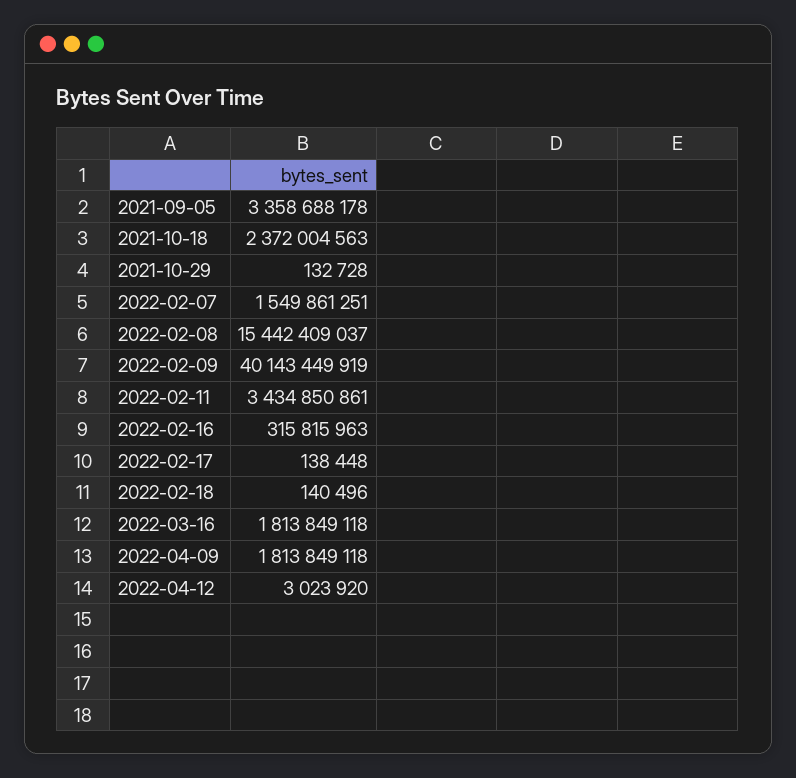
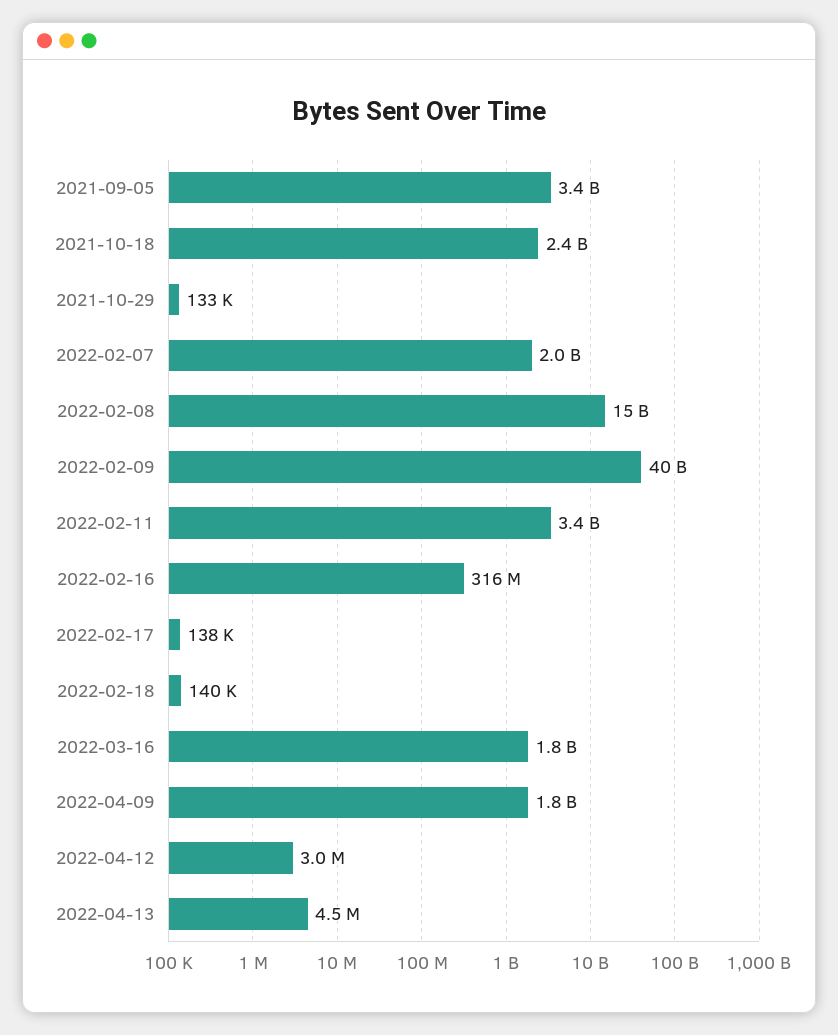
2022-02-07: 1549861251 -> 2000000000
2022-04-13: none -> 4500000

